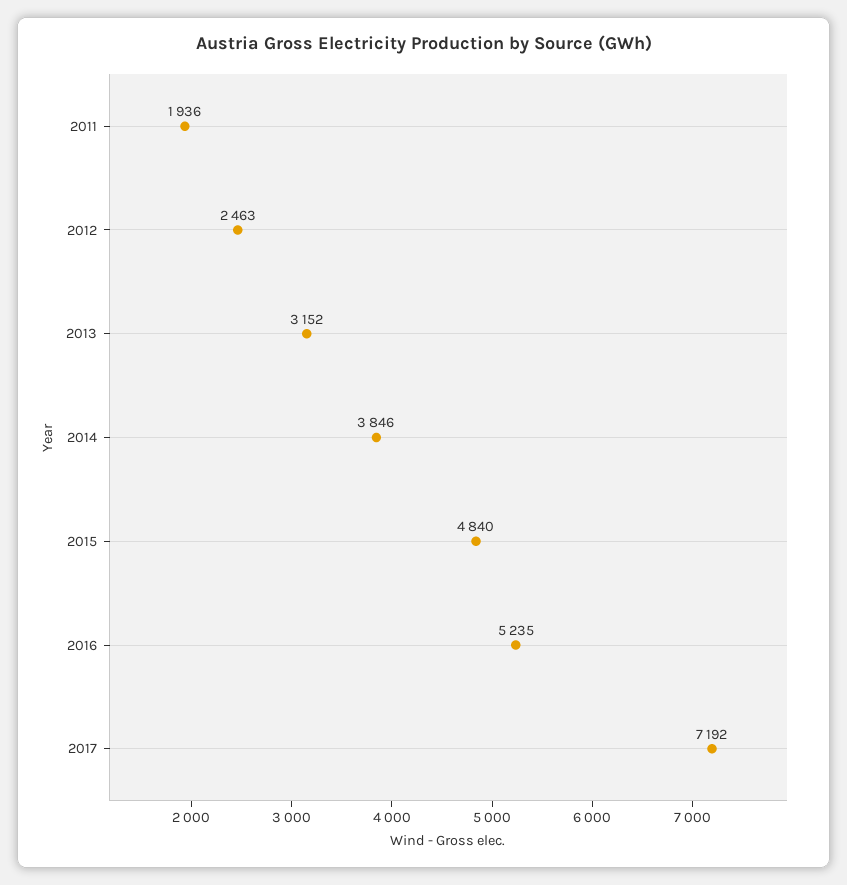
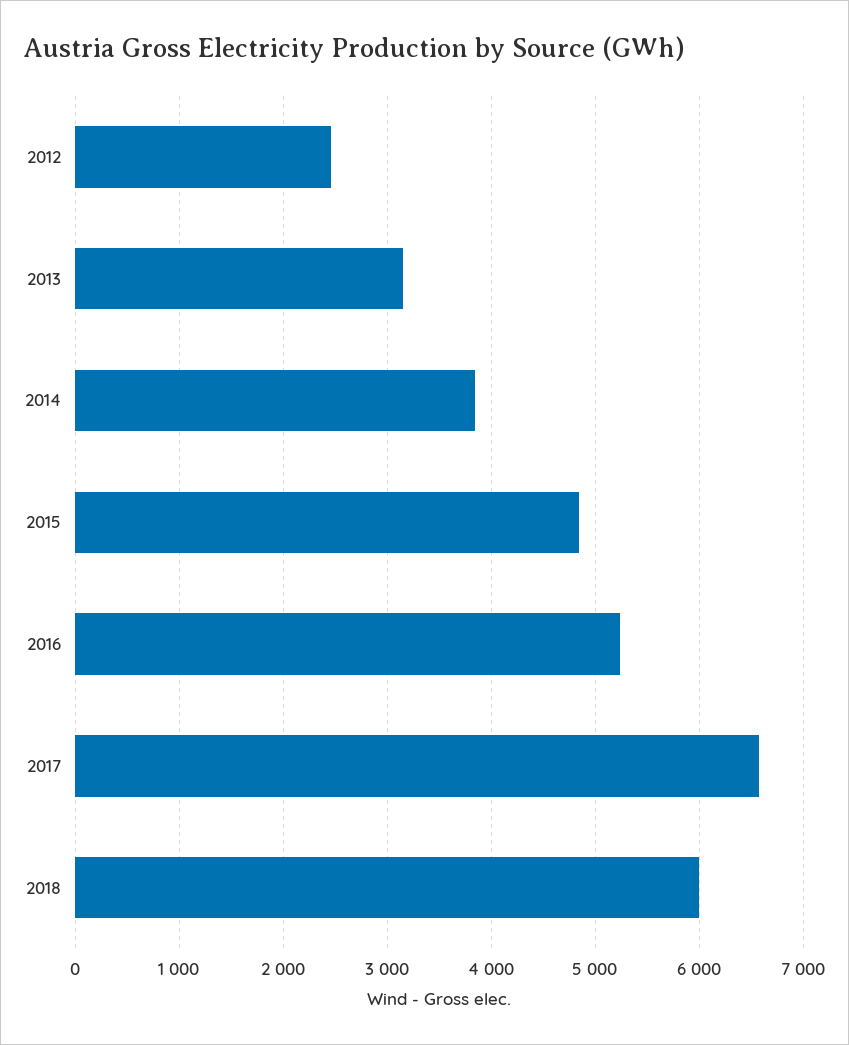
2011: 1936 -> none
2017: 7192 -> 6600
2018: none -> 6000

